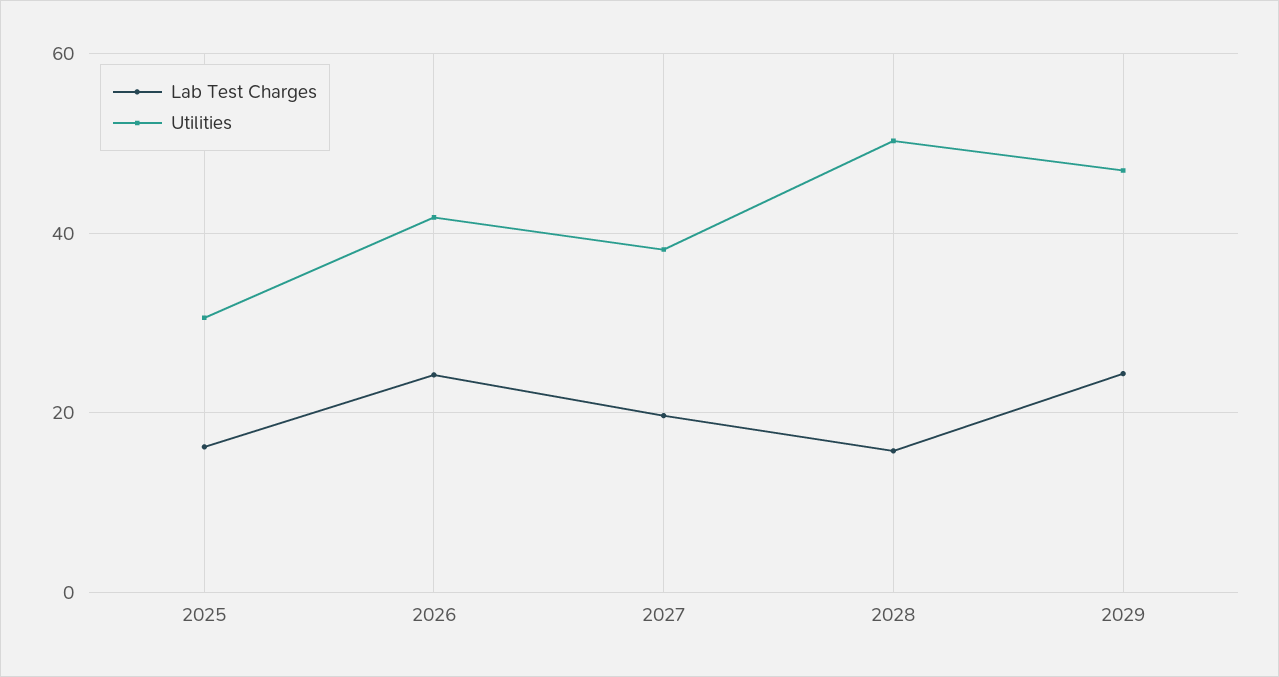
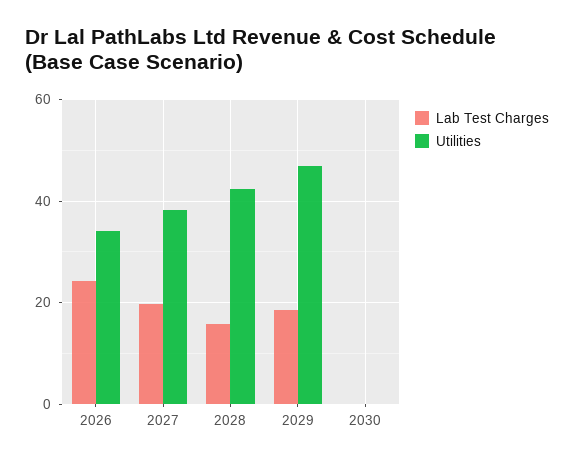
Lab Test Charges, 2025: 16 -> none
Utilities, 2025: 30 -> none
Utilities, 2026: 42 -> 34
Utilities, 2028: 50 -> 42
Lab Test Charges, 2029: 24 -> 18
Lab Test Charges, 2030: none -> 0
Utilities, 2030: none -> 0

